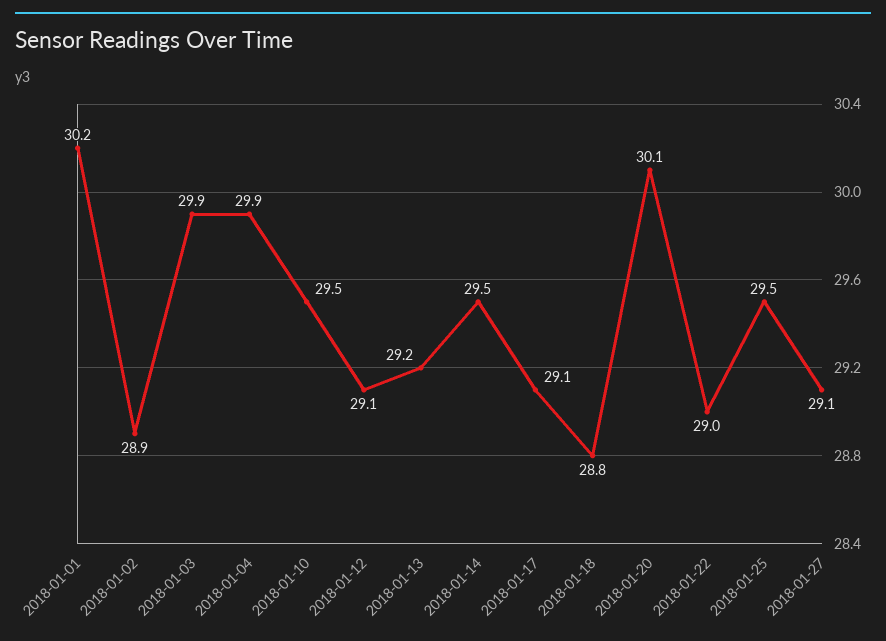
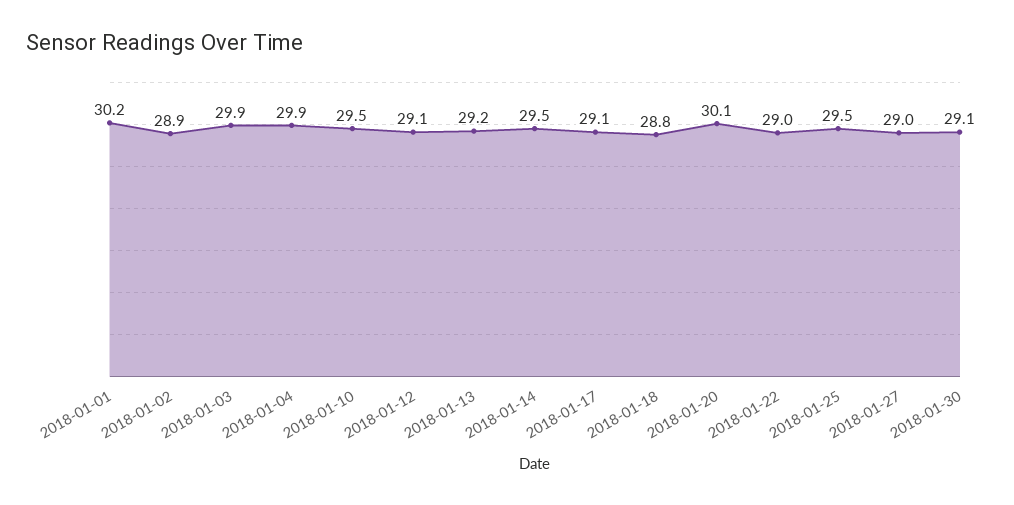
2018-01-27: 29.1 -> 29
2018-01-30: none -> 29.1

